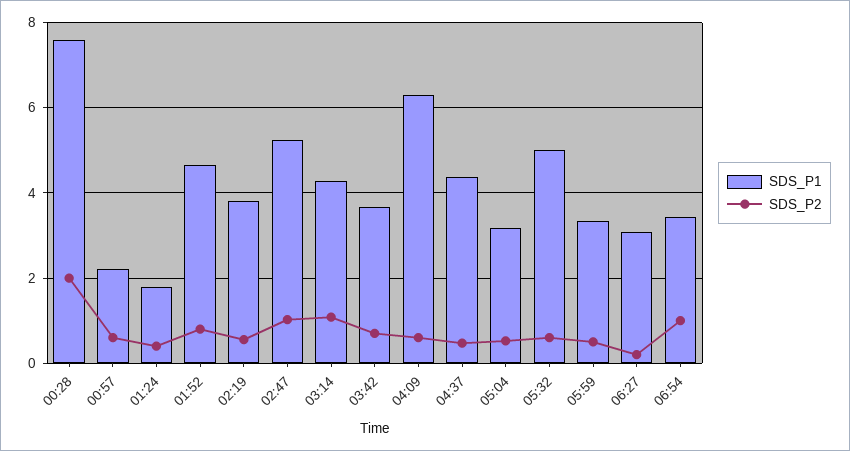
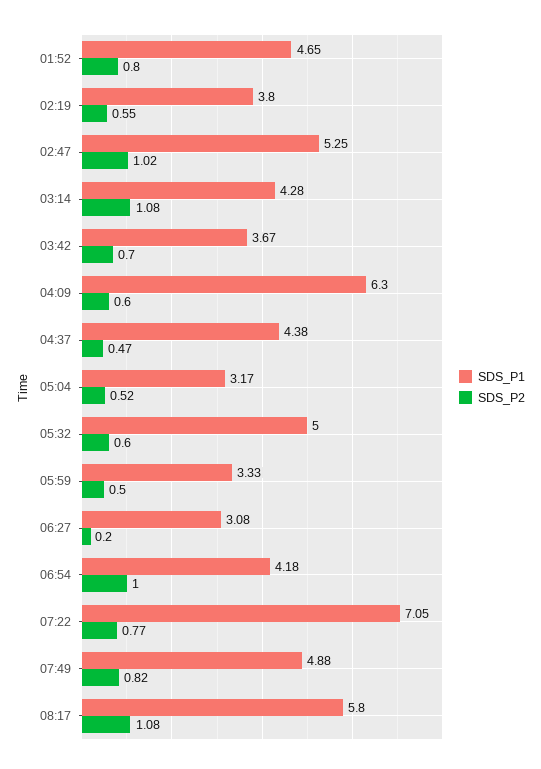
SDS_P1, 00:28: 7.6 -> none
SDS_P2, 00:28: 2 -> none
SDS_P1, 00:57: 2.2 -> none
SDS_P2, 00:57: 0.6 -> none
SDS_P1, 01:24: 1.8 -> none
SDS_P2, 01:24: 0.4 -> none
SDS_P1, 06:54: 3.4 -> 4.18
SDS_P1, 07:22: none -> 7.05
SDS_P2, 07:22: none -> 0.77
SDS_P1, 07:49: none -> 4.88
SDS_P2, 07:49: none -> 0.82
SDS_P1, 08:17: none -> 5.8
SDS_P2, 08:17: none -> 1.08

